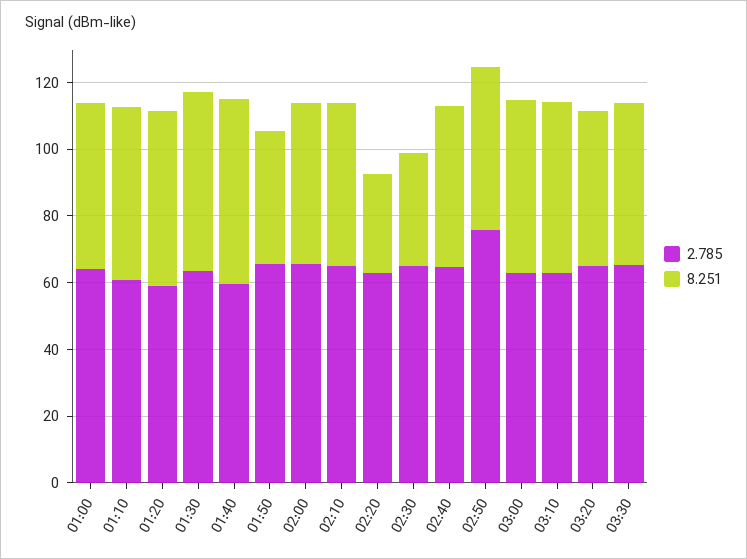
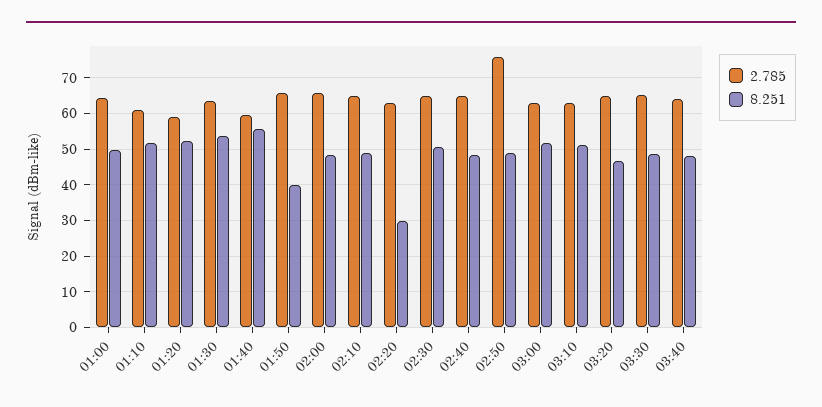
8.251, 02:30: 35 -> 50
2.785, 03:40: none -> 64
8.251, 03:40: none -> 48

